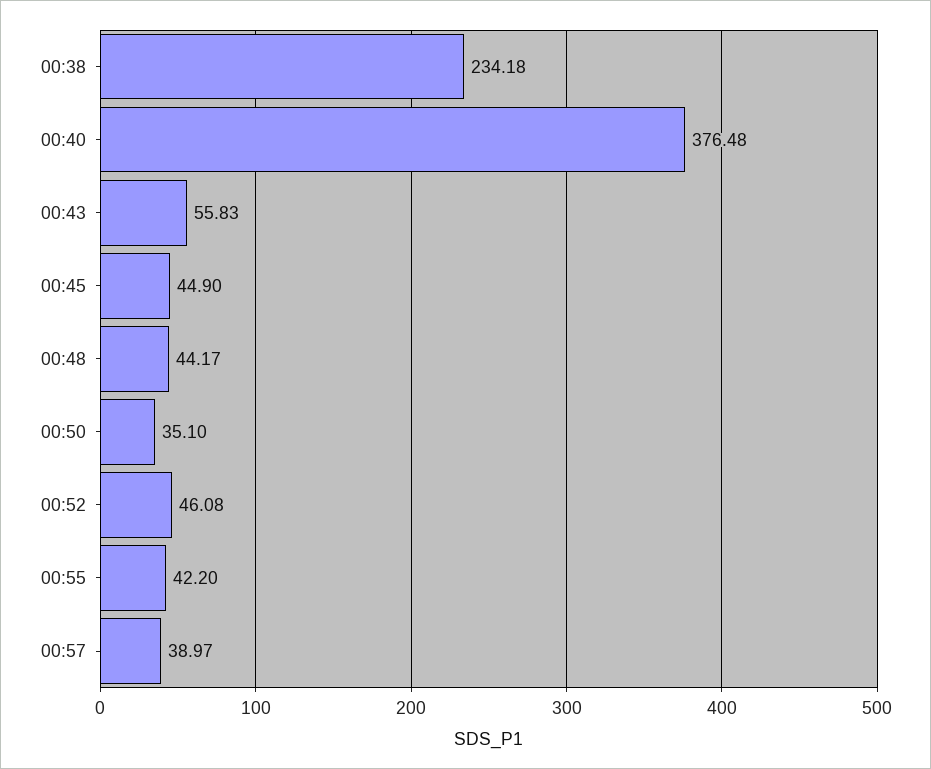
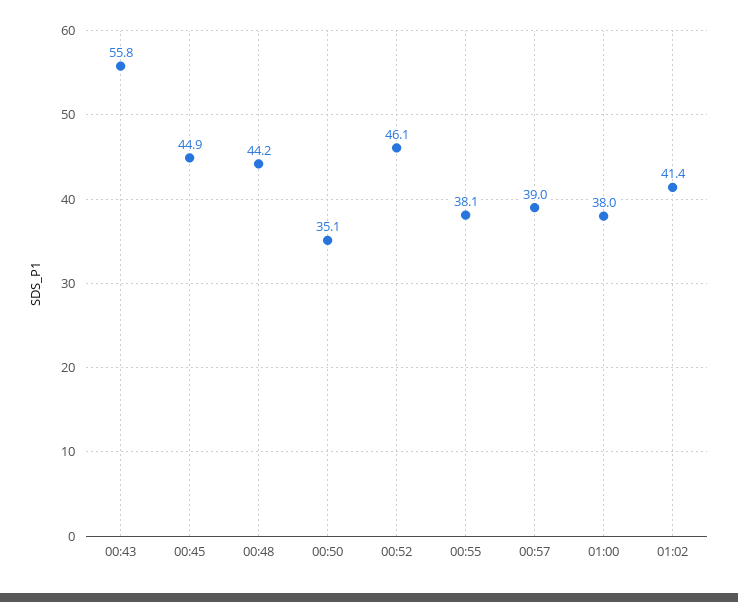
00:38: 234.18 -> none
00:40: 376.48 -> none
00:55: 42.2 -> 38.1
01:00: none -> 38
01:02: none -> 41.4

